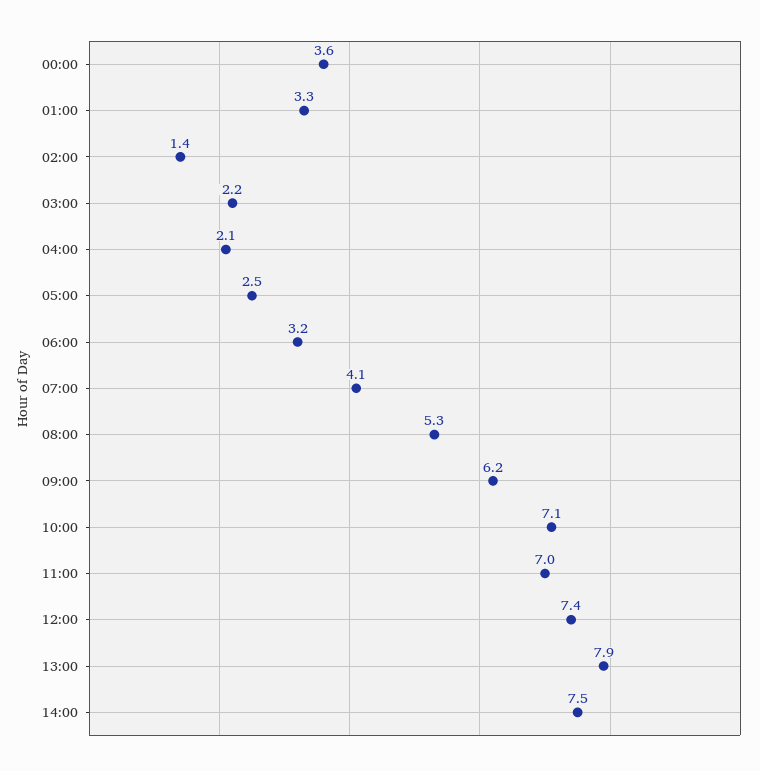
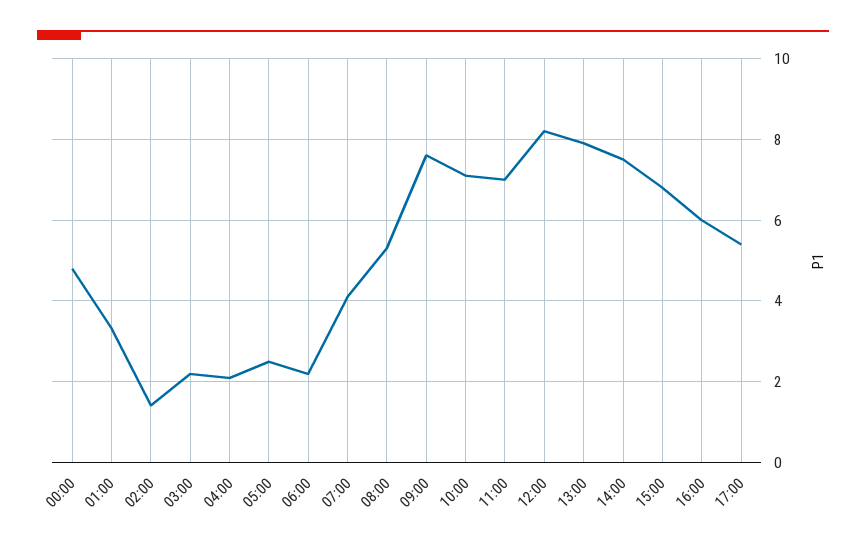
00:00: 3.6 -> 4.8
06:00: 3.2 -> 2.2
09:00: 6.2 -> 7.6
12:00: 7.4 -> 8.2
15:00: none -> 6.8
16:00: none -> 6
17:00: none -> 5.4

